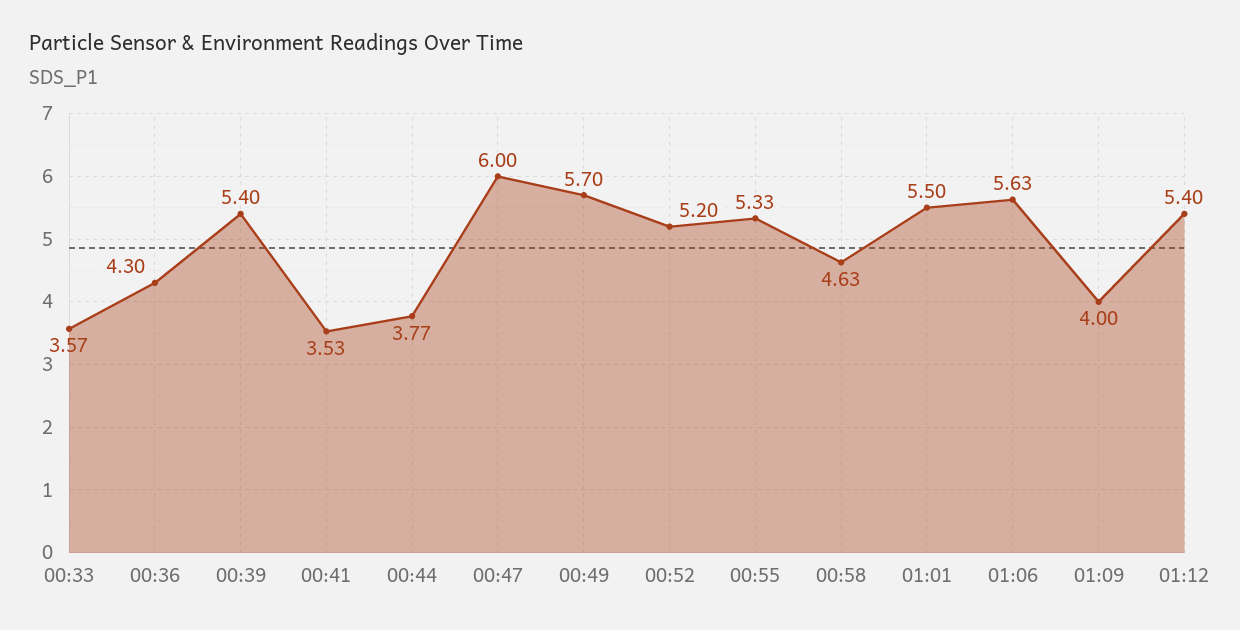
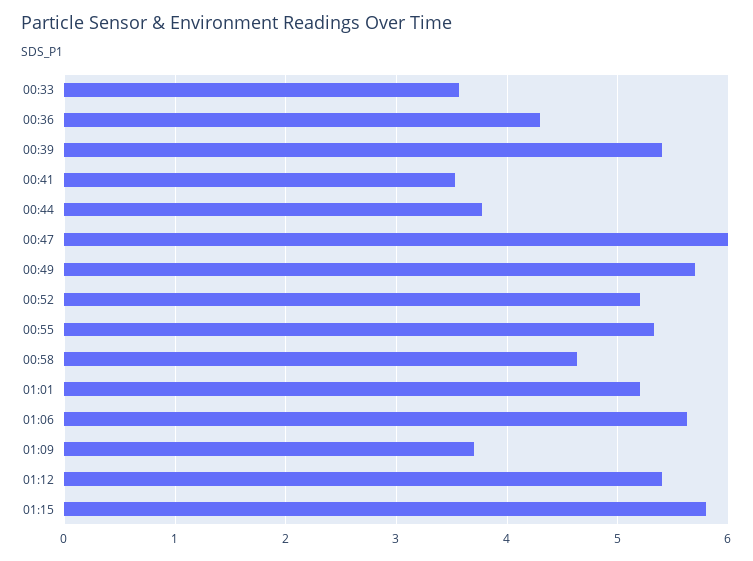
01:01: 5.5 -> 5.2
01:09: 4 -> 3.7
01:15: none -> 5.8

